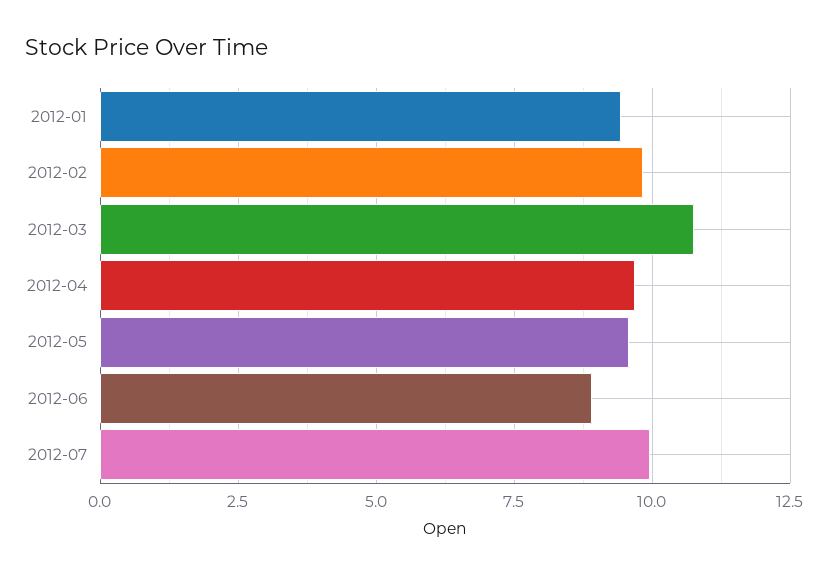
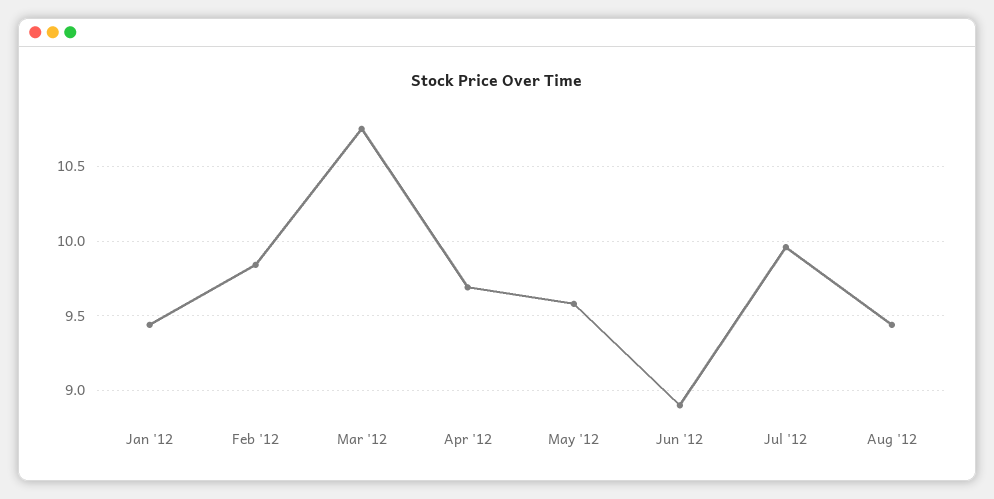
Aug '12: none -> 9.45

